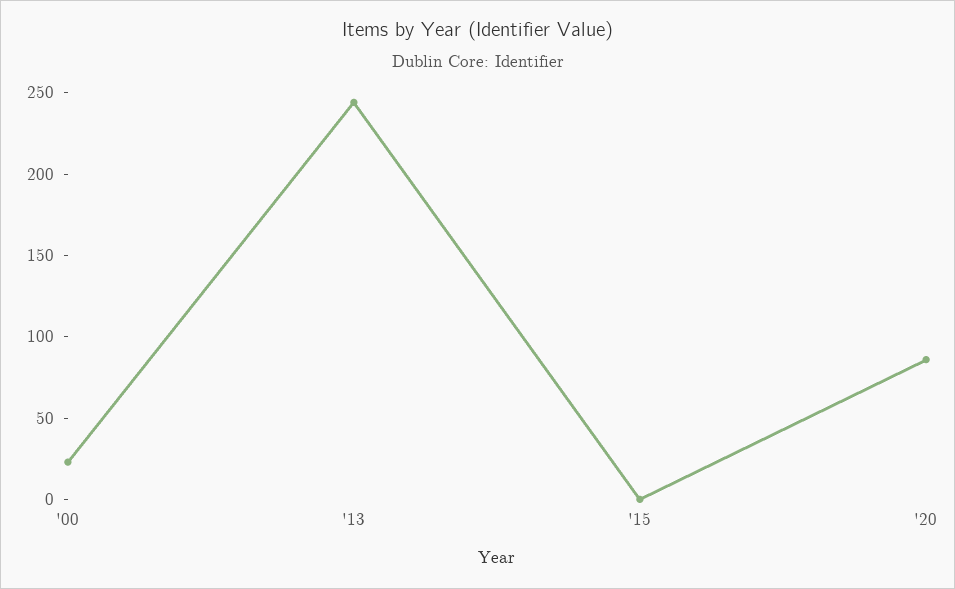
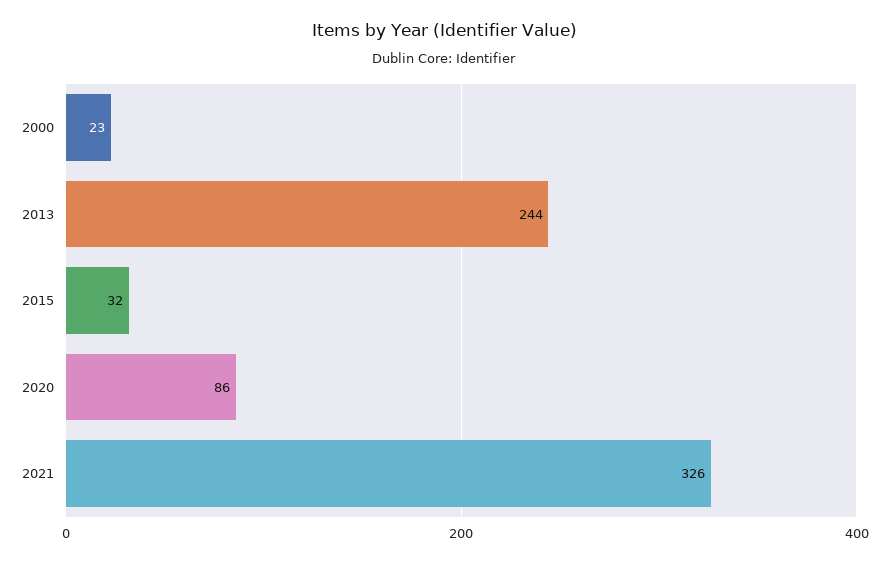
'15: 0 -> 32
2021: none -> 326

